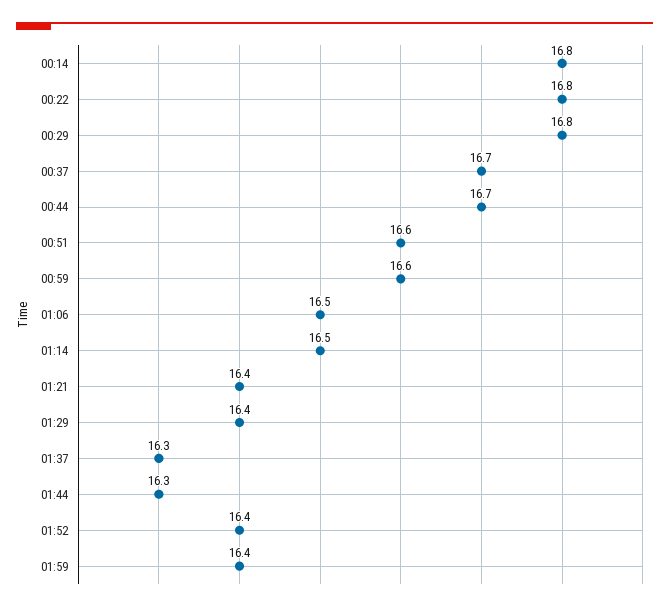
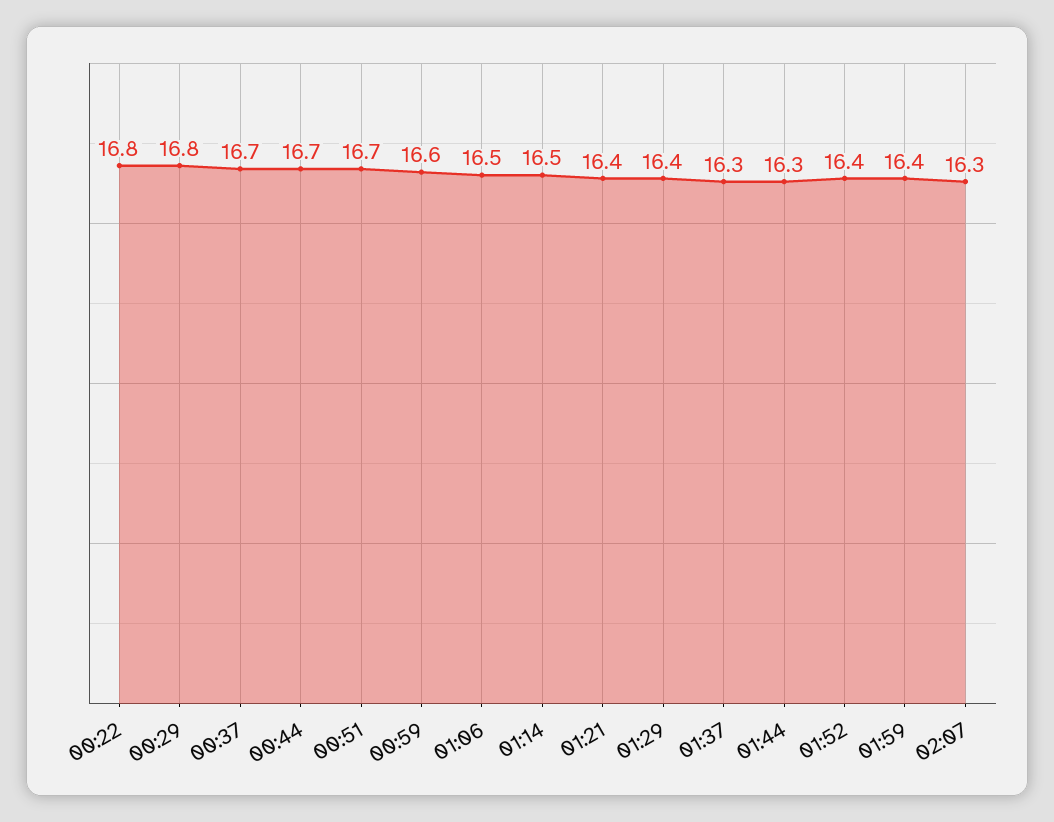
00:14: 16.8 -> none
00:51: 16.6 -> 16.7
02:07: none -> 16.3

